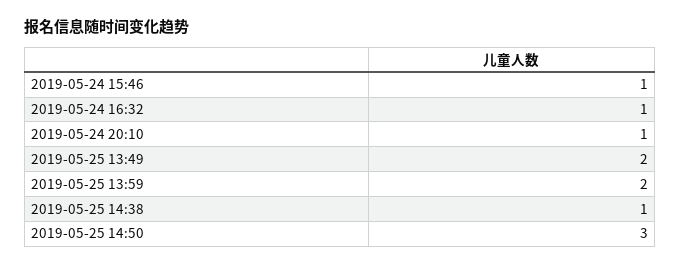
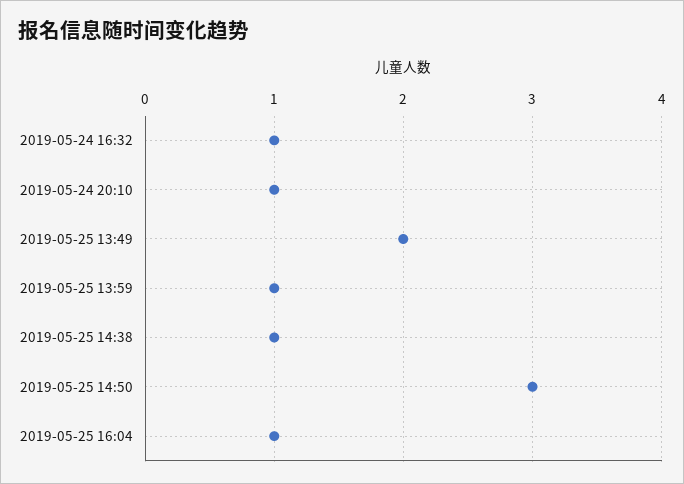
2019-05-24 15:46: 1 -> none
2019-05-25 13:59: 2 -> 1
2019-05-25 16:04: none -> 1

